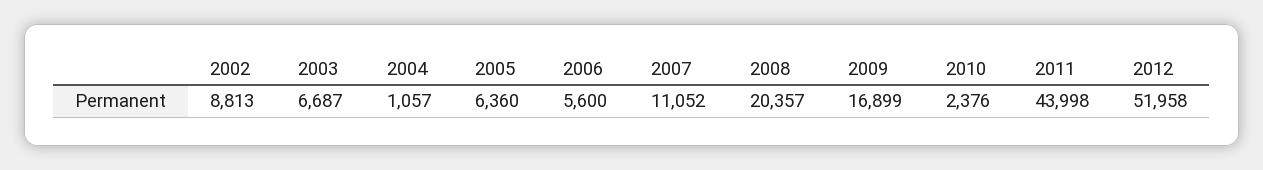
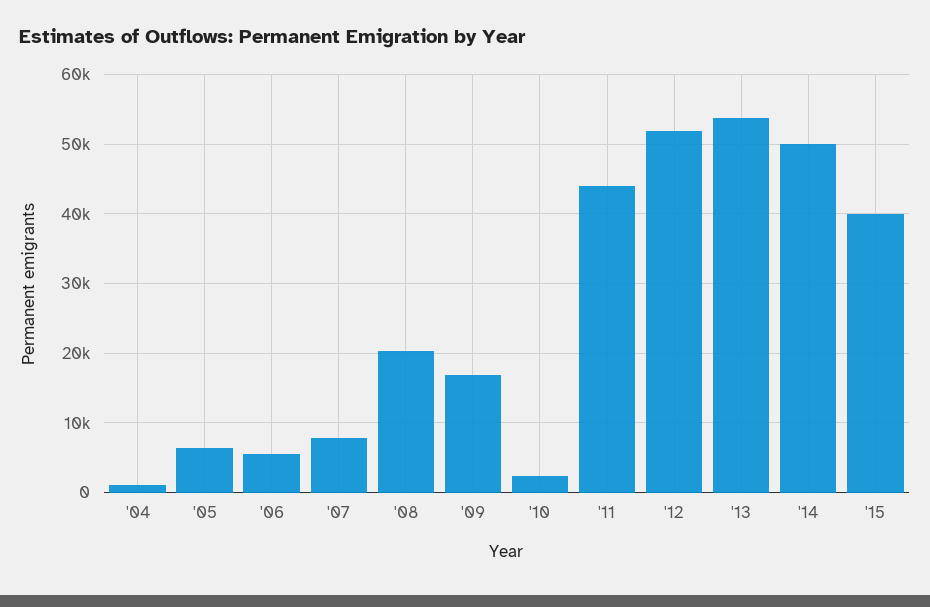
2002: 8813 -> none
2003: 6687 -> none
2007: 11052 -> 8000
'13: none -> 54000
'14: none -> 50000
'15: none -> 40000

